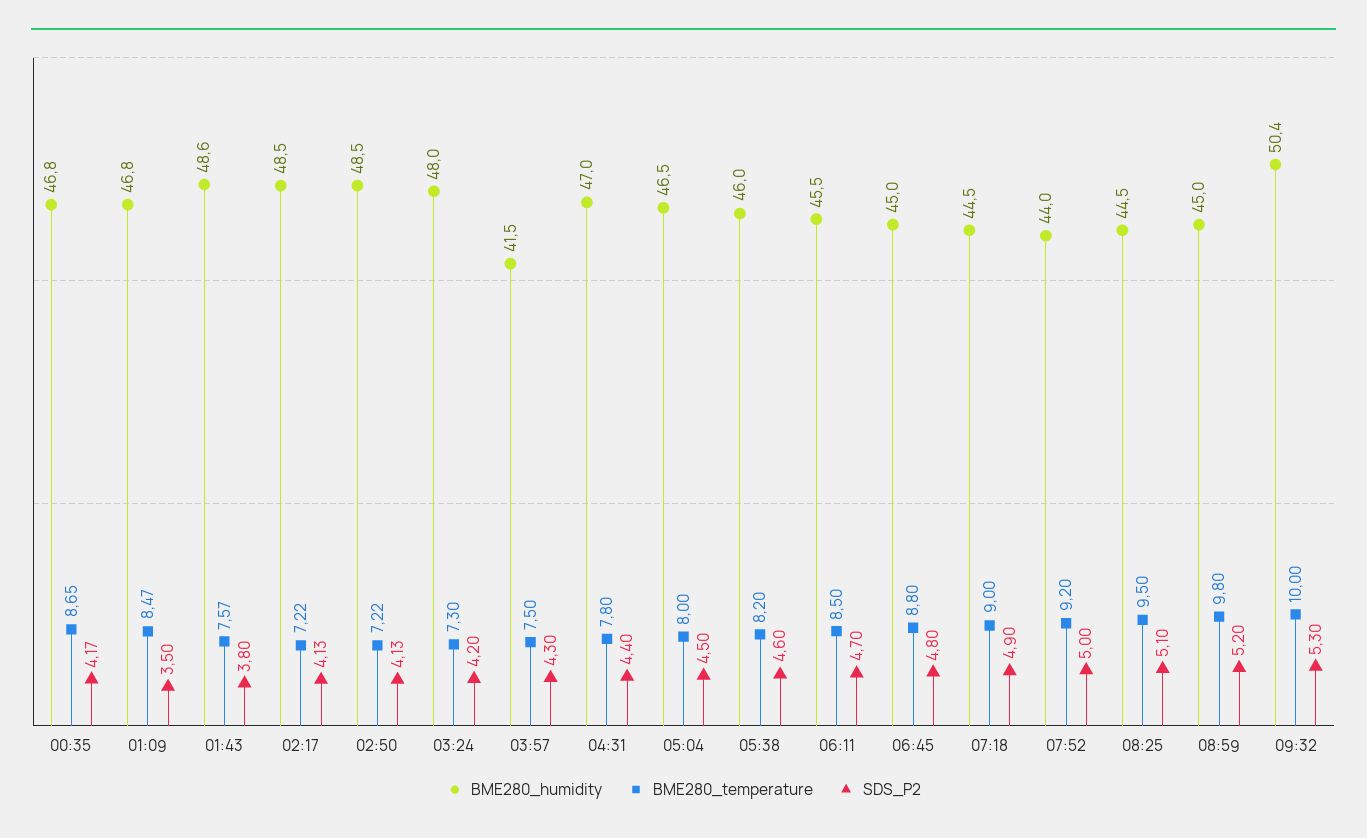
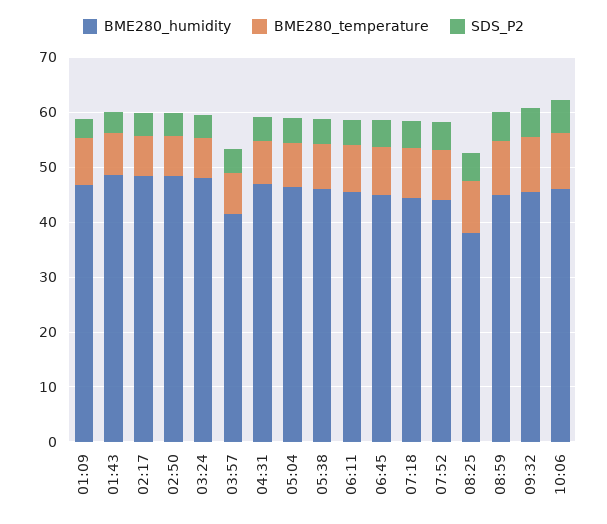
BME280_humidity, 00:35: 46.8 -> none
BME280_temperature, 00:35: 8.65 -> none
SDS_P2, 00:35: 4.17 -> none
BME280_humidity, 08:25: 44.5 -> 38
BME280_humidity, 09:32: 50.4 -> 46
BME280_humidity, 10:06: none -> 46
BME280_temperature, 10:06: none -> 10
SDS_P2, 10:06: none -> 6

